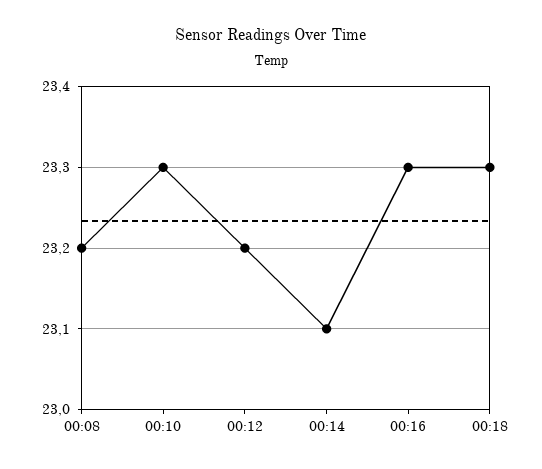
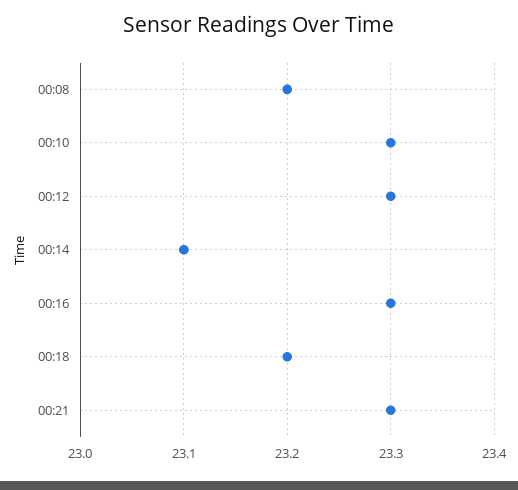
00:12: 23.2 -> 23.3
00:18: 23.3 -> 23.2
00:21: none -> 23.3

